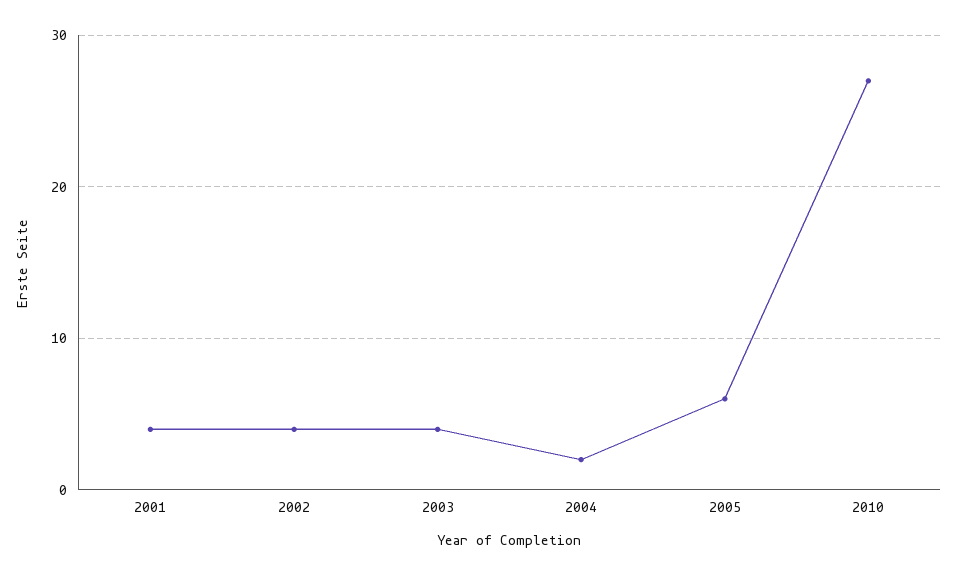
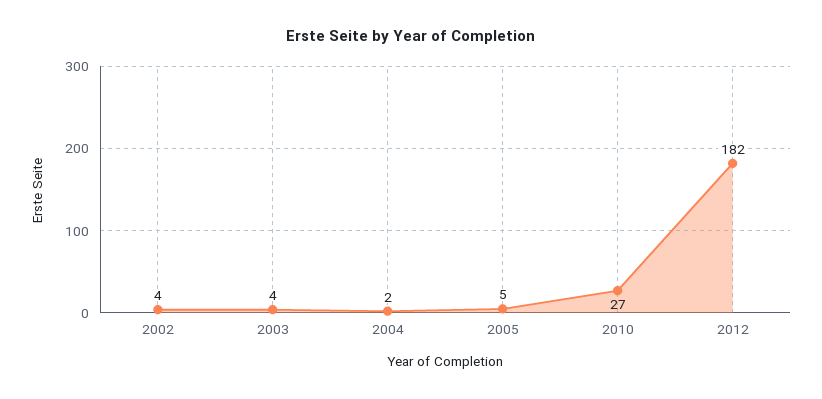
2001: 4 -> none
2005: 6 -> 5
2012: none -> 182

